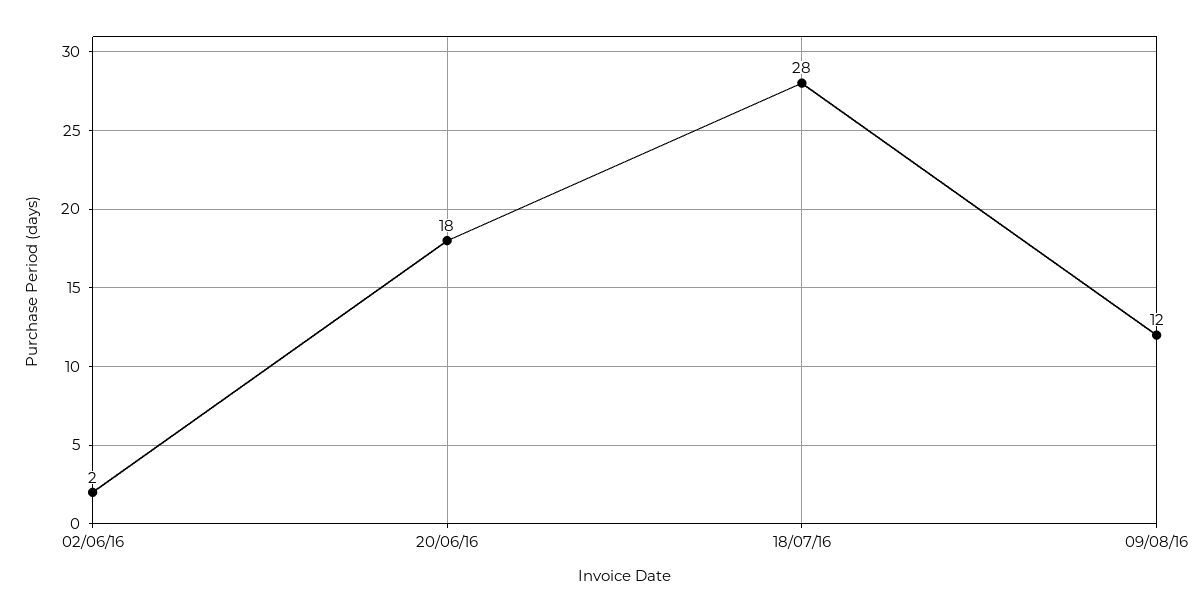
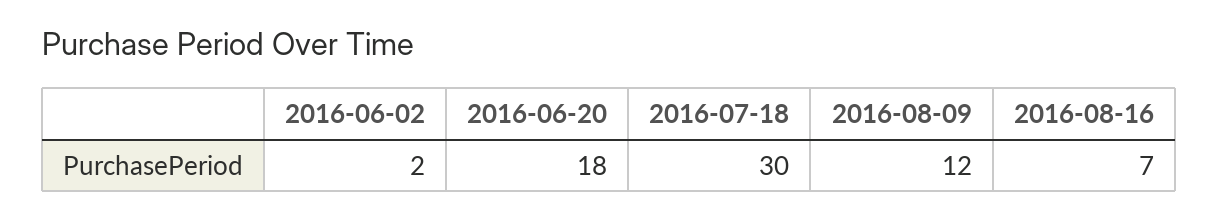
18/07/16: 28 -> 30
2016-08-16: none -> 7

